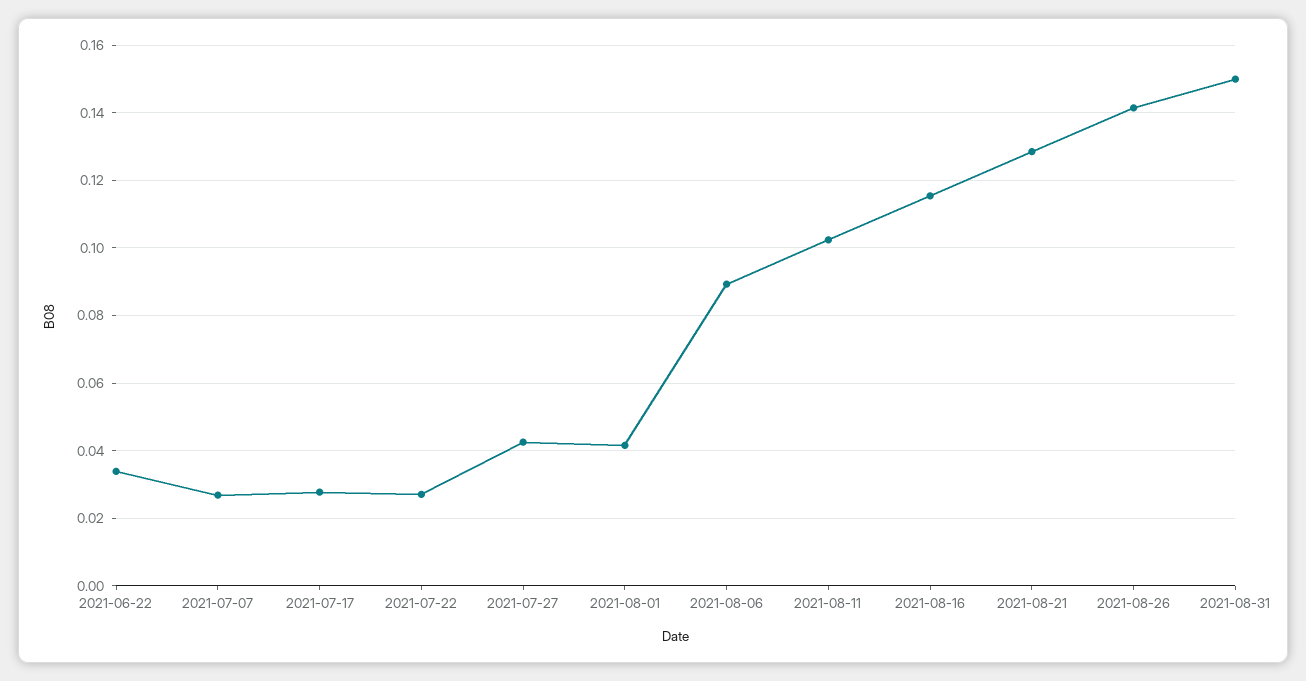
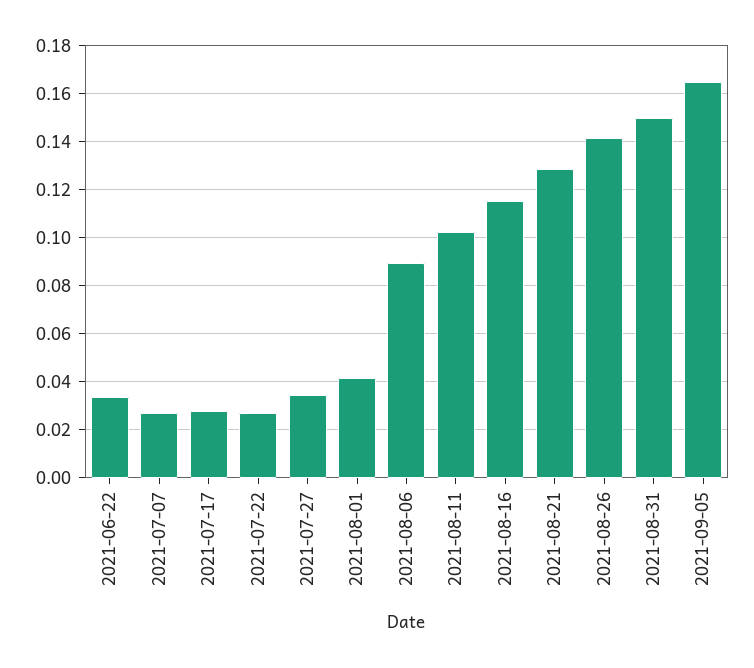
2021-07-27: 0.042 -> 0.035
2021-09-05: none -> 0.165

